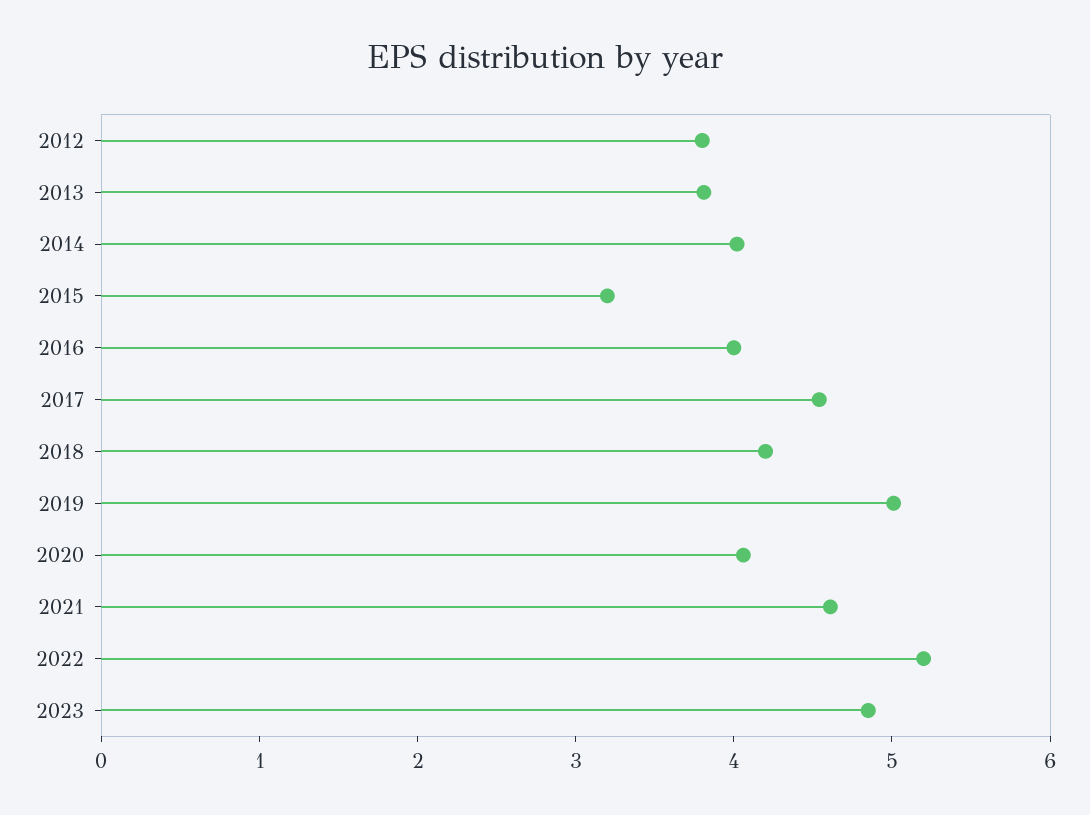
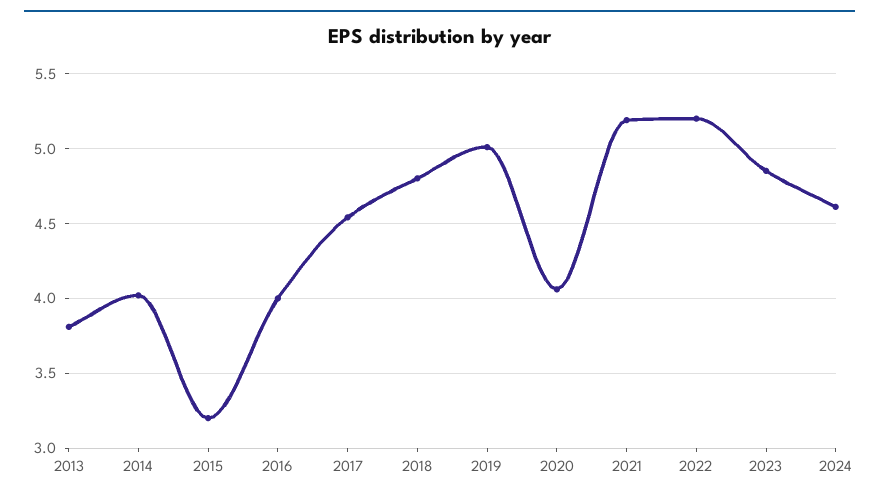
2012: 3.8 -> none
2018: 4.2 -> 4.8
2021: 4.6 -> 5.2
2024: none -> 4.6

